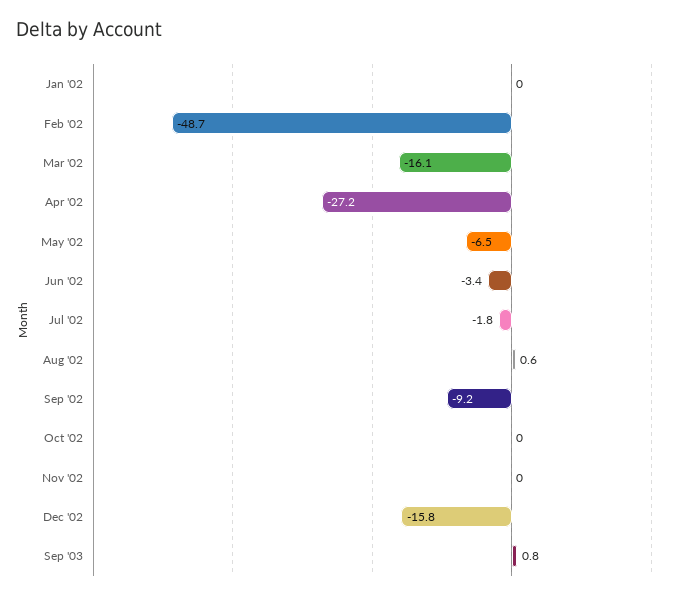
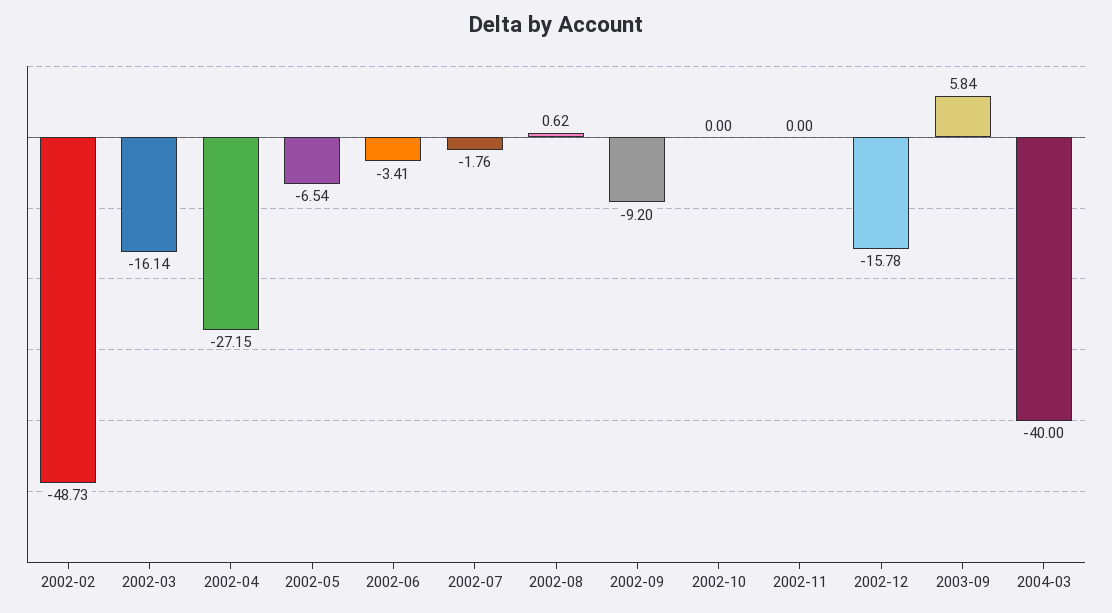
Jan '02: 0 -> none
Sep '03: 0.8 -> 5.84
2004-03: none -> -40

